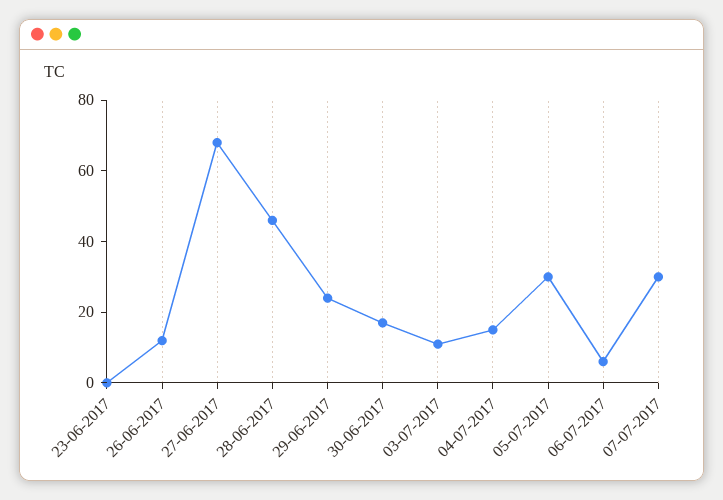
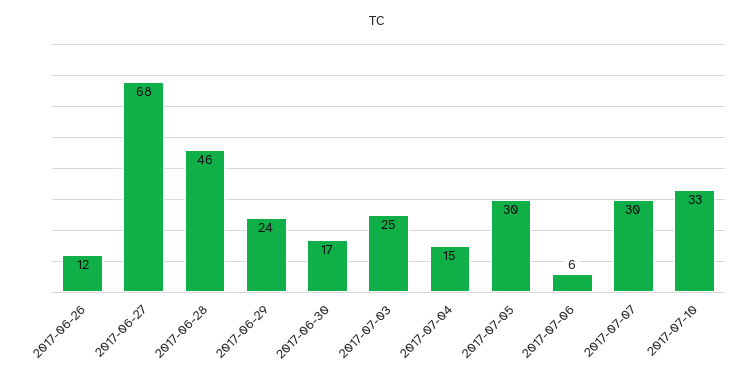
23-06-2017: 0 -> none
03-07-2017: 10 -> 25
2017-07-10: none -> 33

